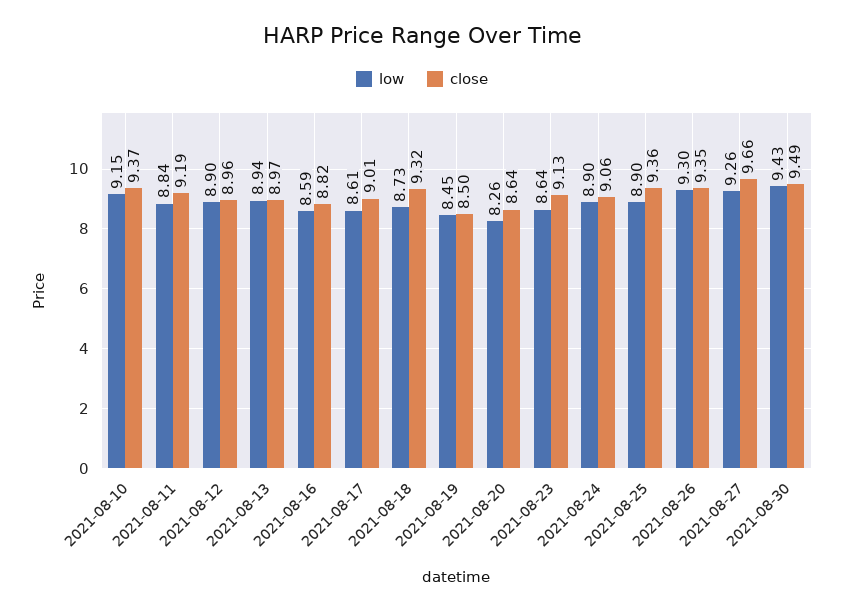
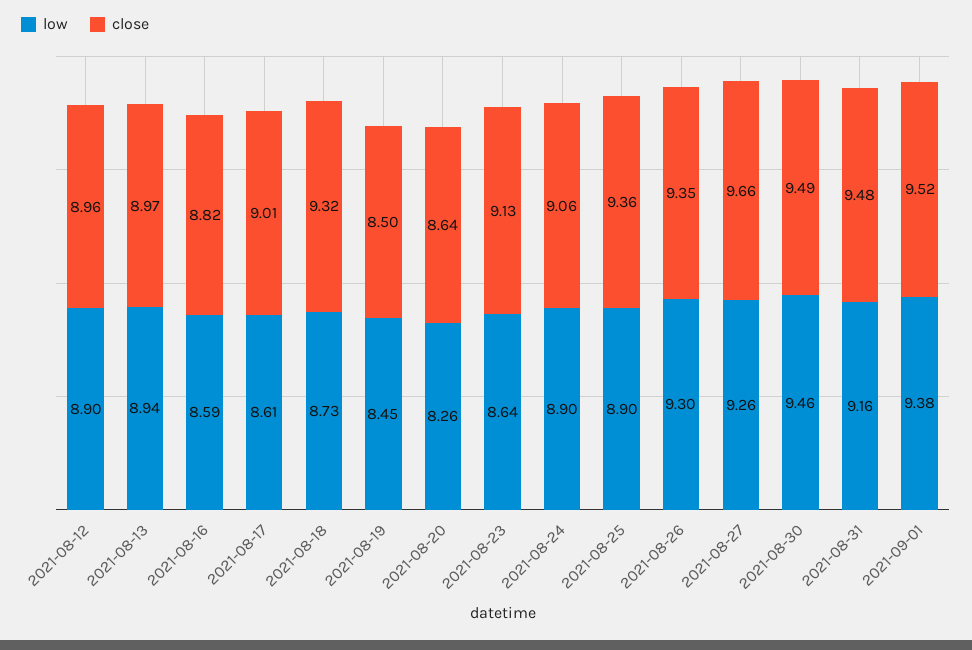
low, 2021-08-10: 9.15 -> none
close, 2021-08-10: 9.37 -> none
low, 2021-08-11: 8.84 -> none
close, 2021-08-11: 9.19 -> none
low, 2021-08-30: 9.43 -> 9.46
low, 2021-08-31: none -> 9.16
close, 2021-08-31: none -> 9.48
low, 2021-09-01: none -> 9.38
close, 2021-09-01: none -> 9.52

